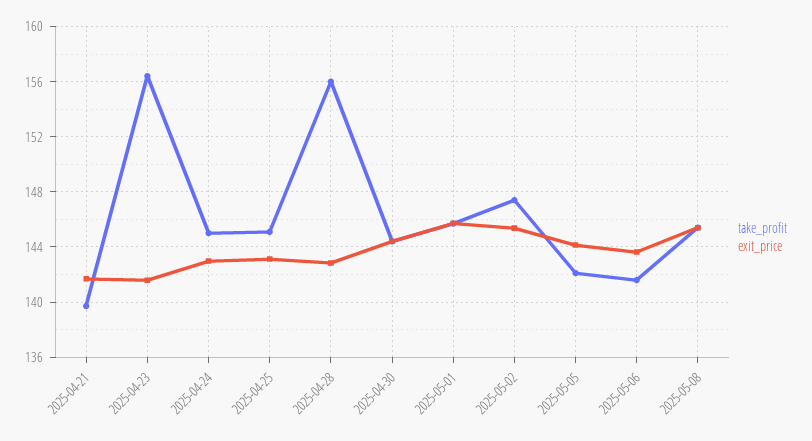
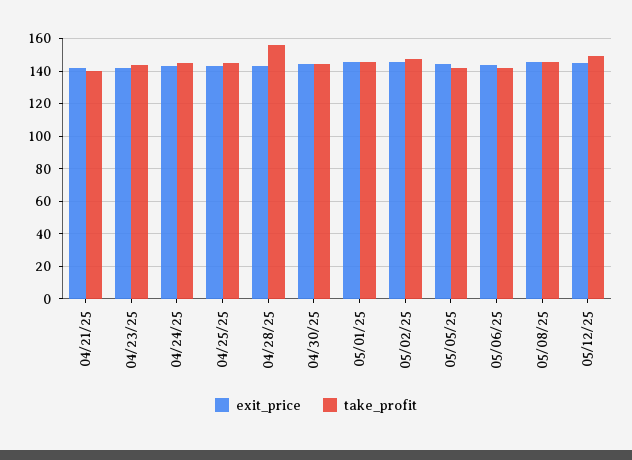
take_profit, 2025-04-23: 156.5 -> 145
exit_price, 05/12/25: none -> 145
take_profit, 05/12/25: none -> 150

